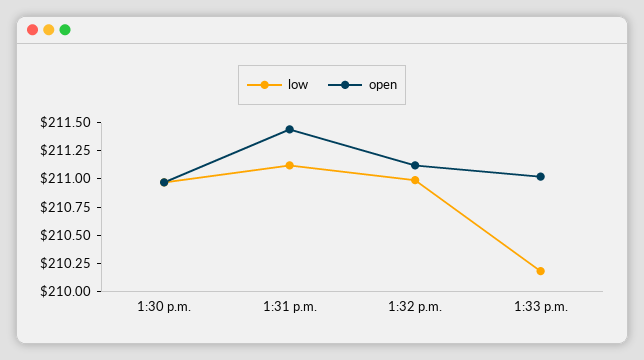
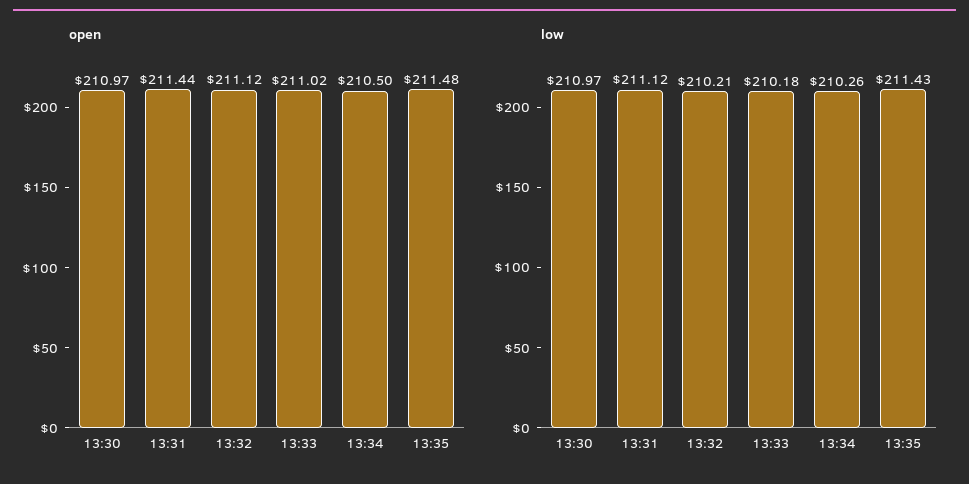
low, 1:32 p.m.: 211 -> 210.21
open, 13:34: none -> 210.5
open, 13:35: none -> 211.48
low, 13:34: none -> 210.26
low, 13:35: none -> 211.43

